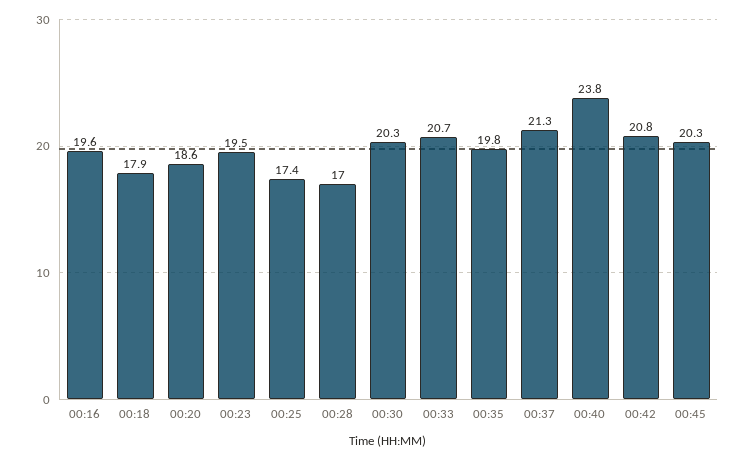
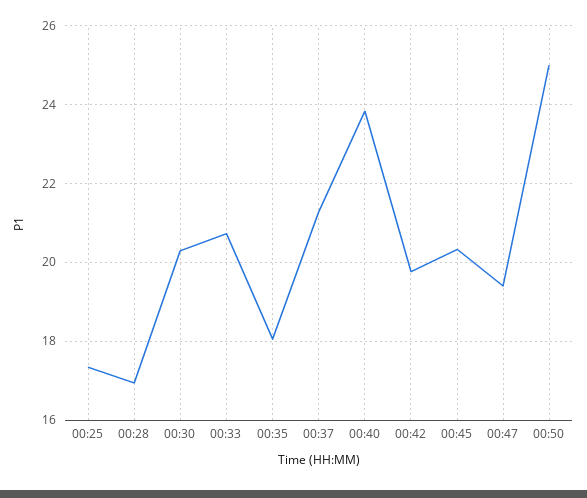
00:16: 19.6 -> none
00:18: 17.9 -> none
00:20: 18.6 -> none
00:23: 19.5 -> none
00:35: 19.8 -> 18
00:42: 20.8 -> 19.8
00:47: none -> 19.4
00:50: none -> 25

